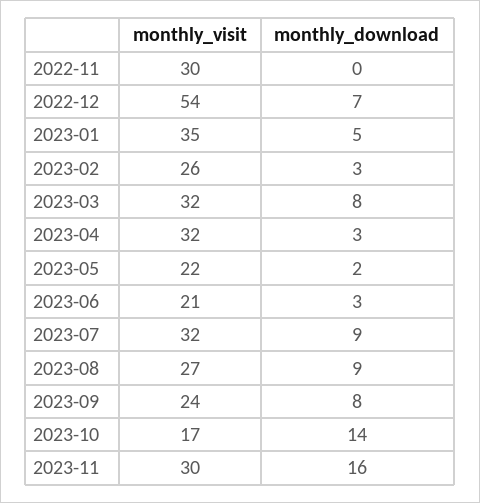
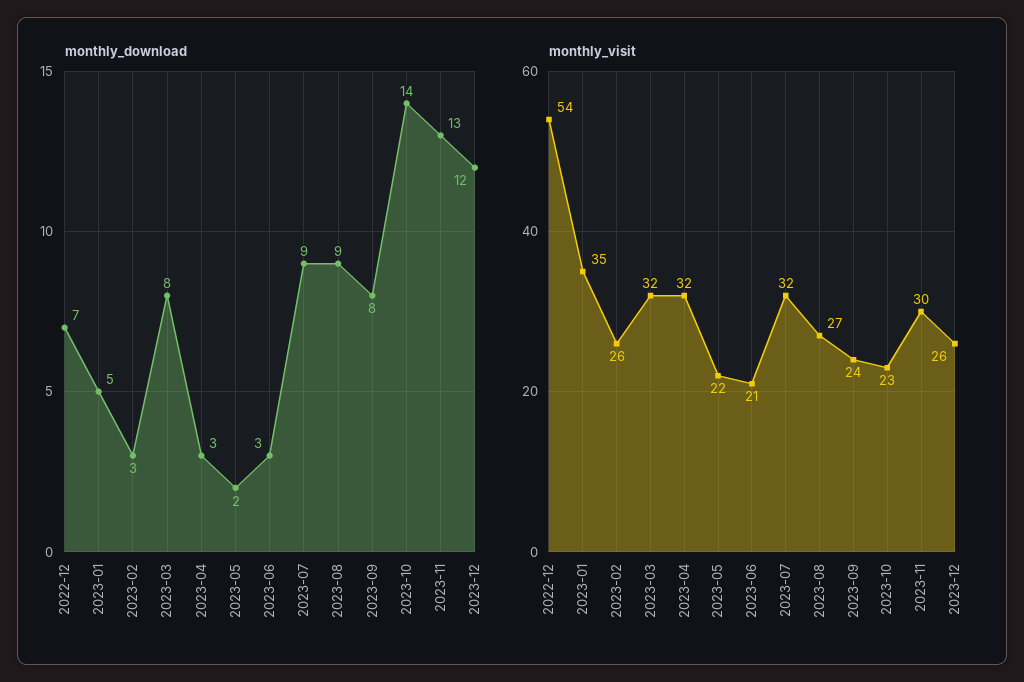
monthly_visit, 2022-11: 30 -> none
monthly_download, 2022-11: 0 -> none
monthly_visit, 2023-10: 17 -> 23
monthly_download, 2023-11: 16 -> 13
monthly_download, 2023-12: none -> 12
monthly_visit, 2023-12: none -> 26

